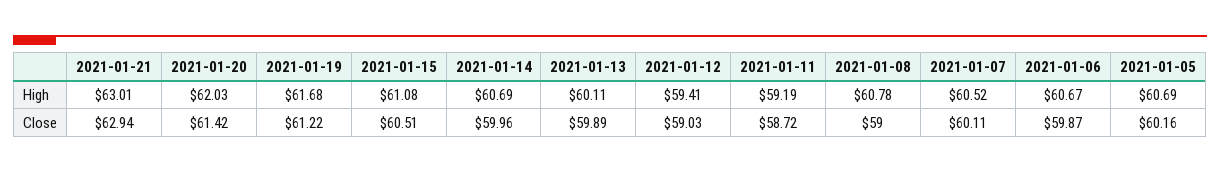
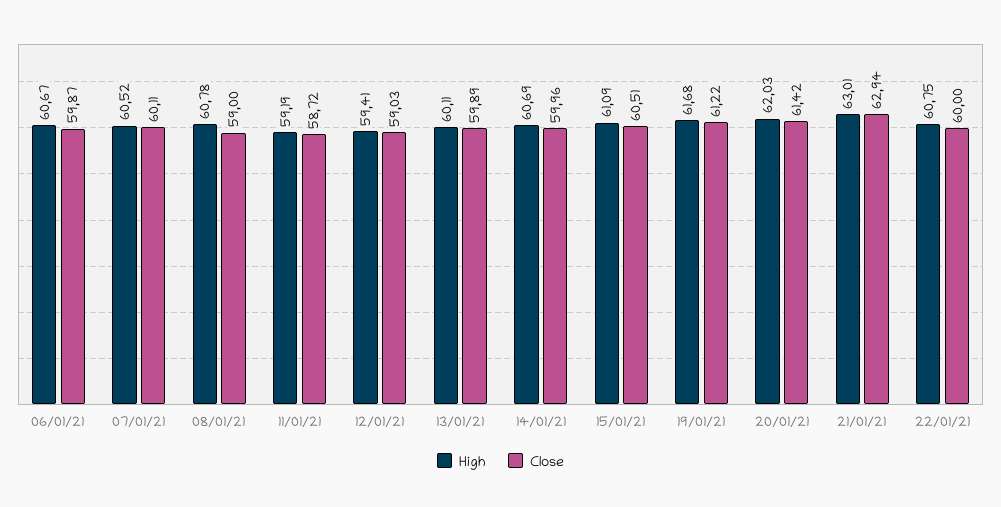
High, 2021-01-15: 61.08 -> 61.09
High, 2021-01-05: 60.69 -> none
Close, 2021-01-05: 60.16 -> none
High, 22/01/21: none -> 60.75
Close, 22/01/21: none -> 60

